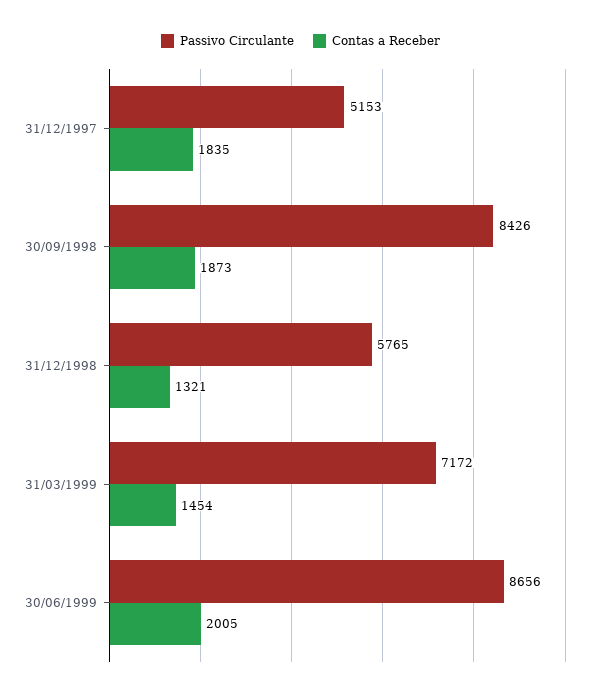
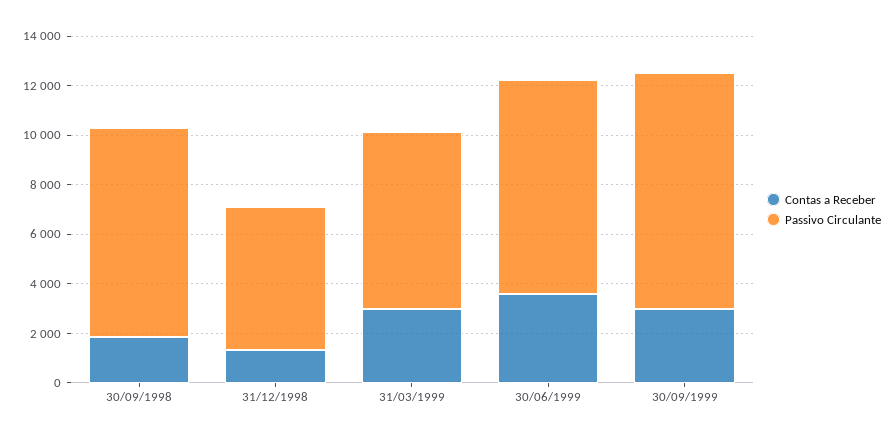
Passivo Circulante, 31/12/1997: 5153 -> none
Contas a Receber, 31/12/1997: 1835 -> none
Contas a Receber, 31/03/1999: 1454 -> 3000
Contas a Receber, 30/06/1999: 2005 -> 3500
Contas a Receber, 30/09/1999: none -> 3000
Passivo Circulante, 30/09/1999: none -> 9500

